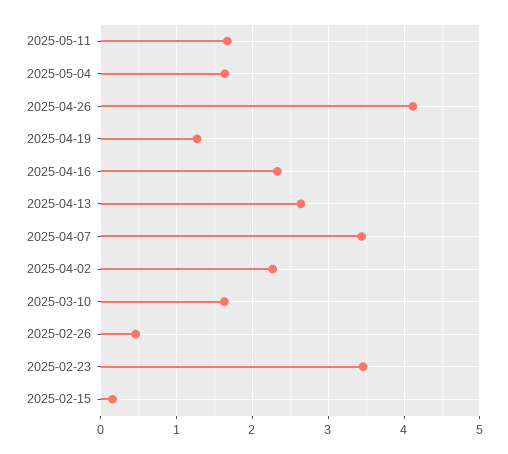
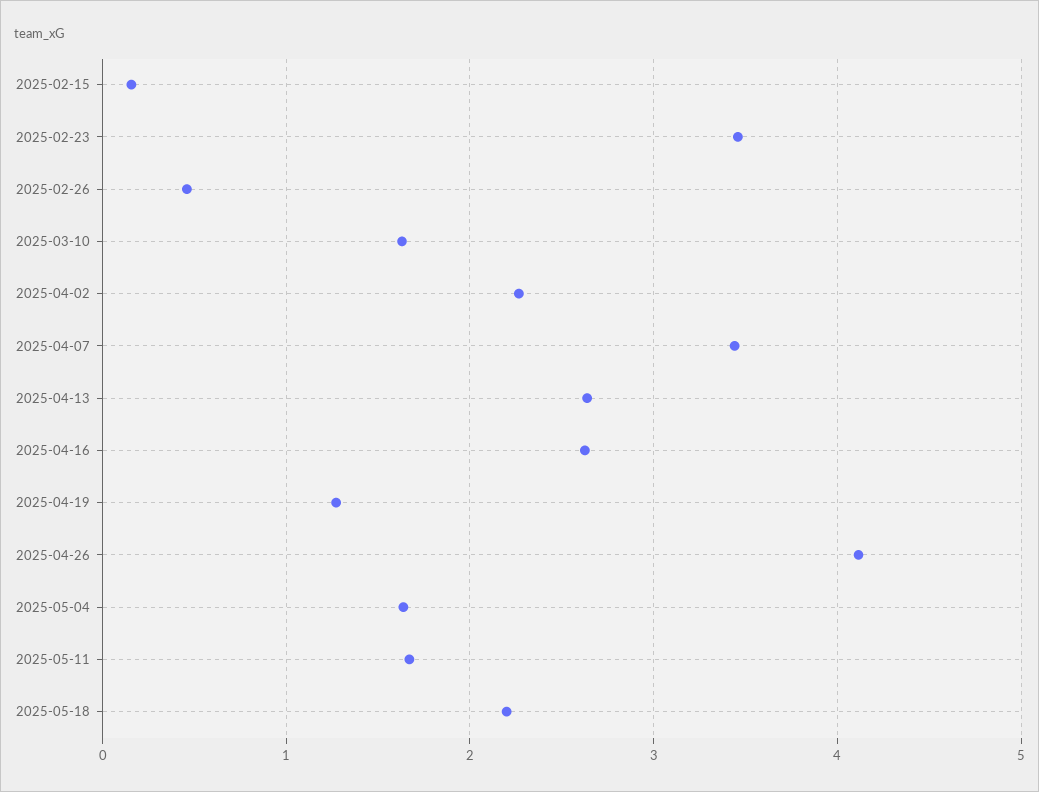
2025-04-16: 2.3 -> 2.6
2025-05-18: none -> 2.2

